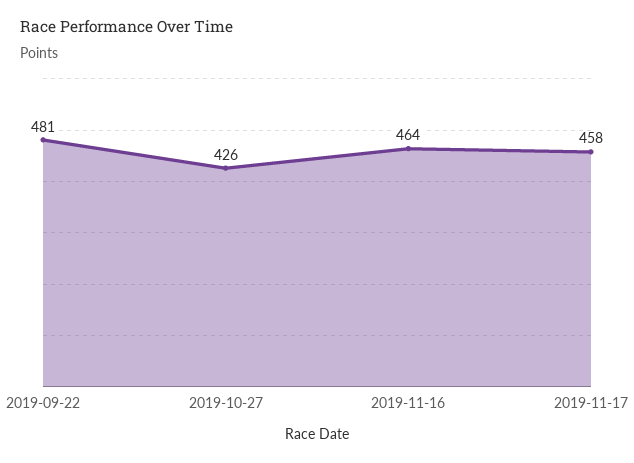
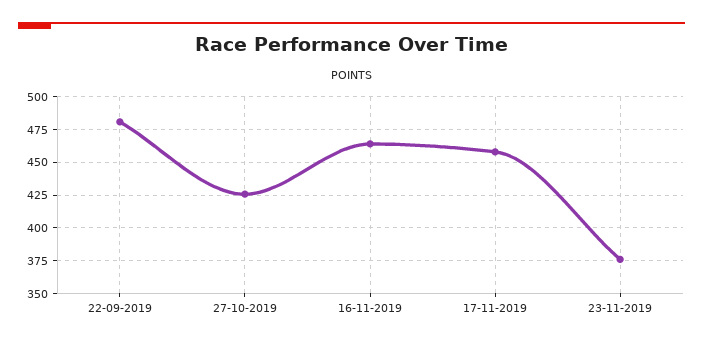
23-11-2019: none -> 375

